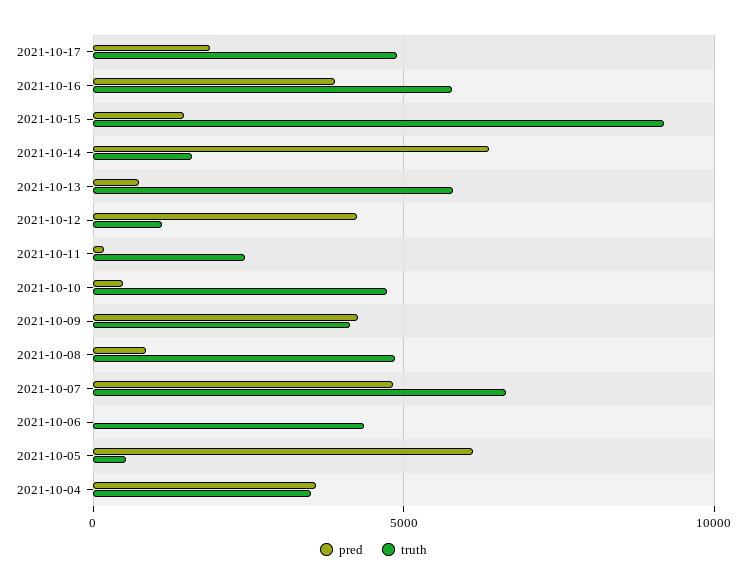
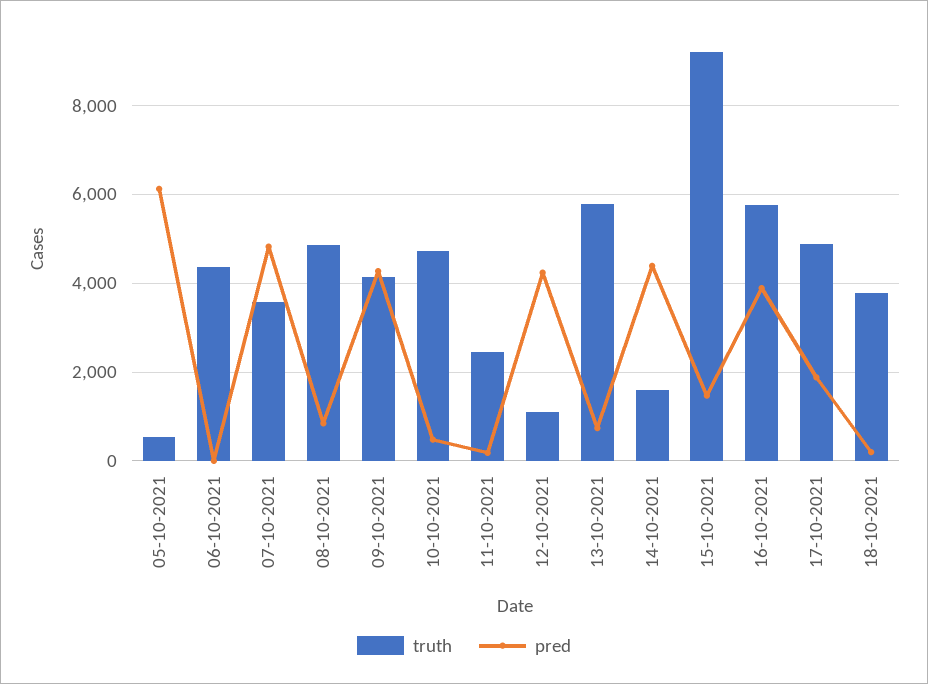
pred, 2021-10-14: 6500 -> 4400
truth, 2021-10-07: 6500 -> 3600
pred, 2021-10-04: 3500 -> none
truth, 2021-10-04: 3500 -> none
truth, 18-10-2021: none -> 3800
pred, 18-10-2021: none -> 200

